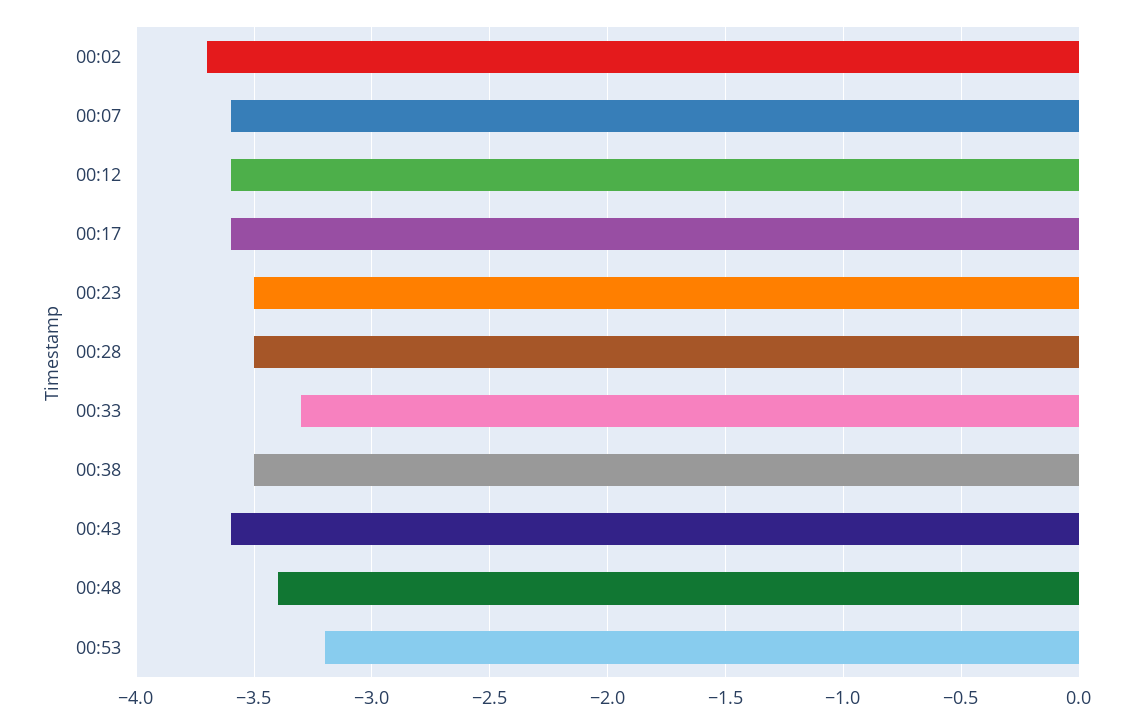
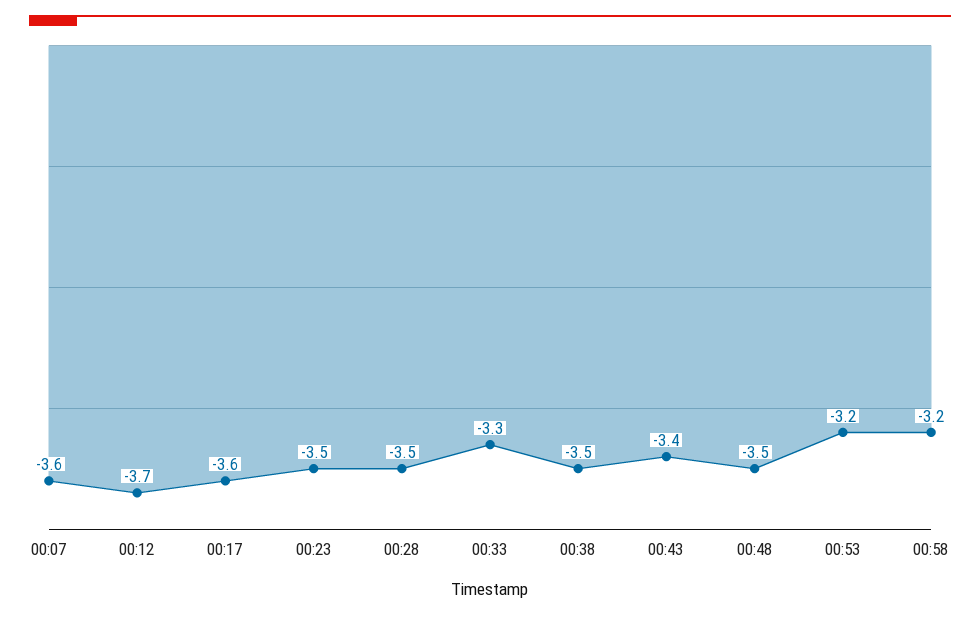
00:02: -3.7 -> none
00:12: -3.6 -> -3.7
00:43: -3.6 -> -3.4
00:48: -3.4 -> -3.5
00:58: none -> -3.2

